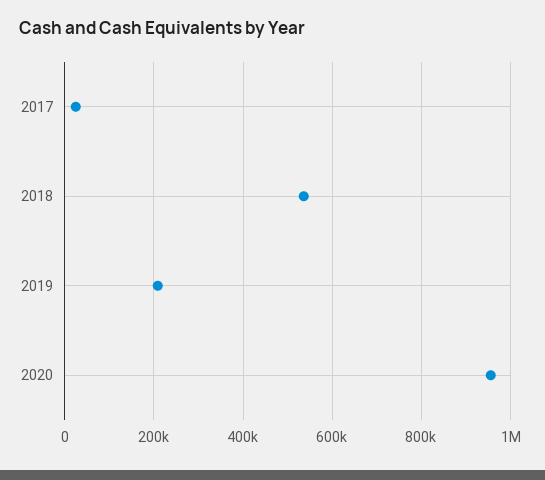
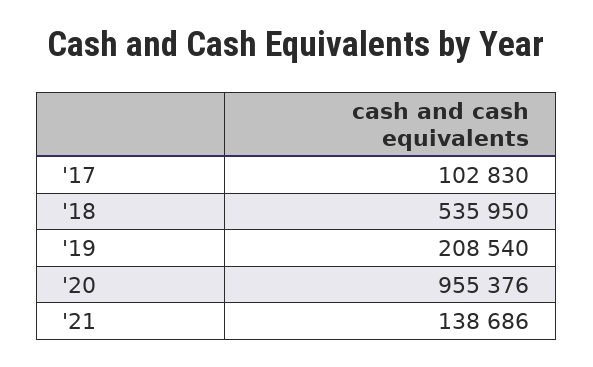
2017: 20000 -> 102830
'21: none -> 138686

